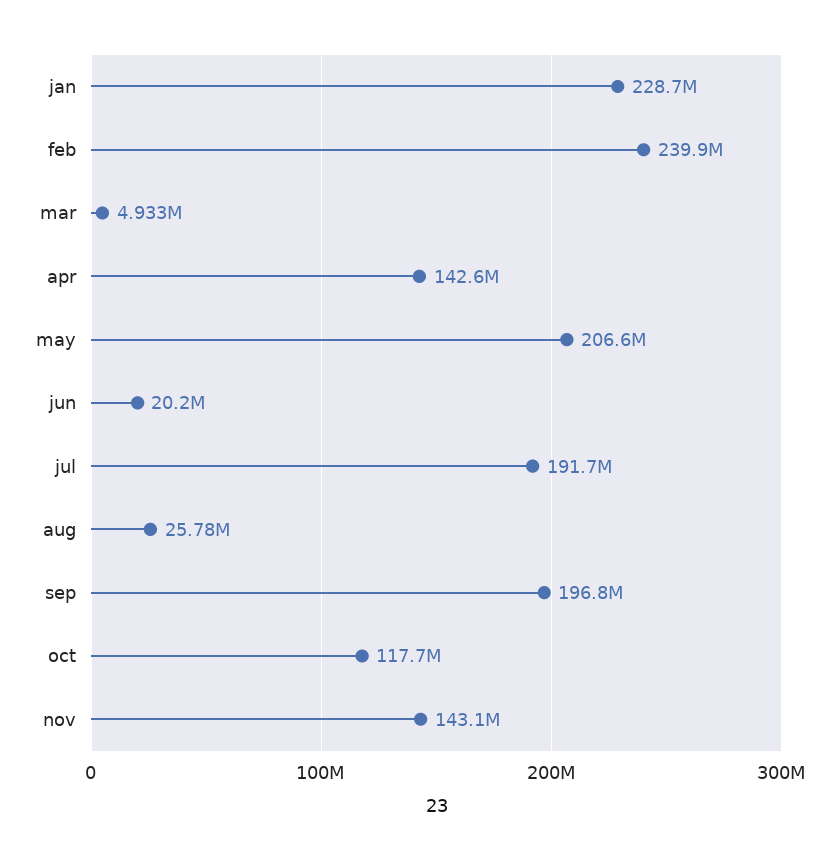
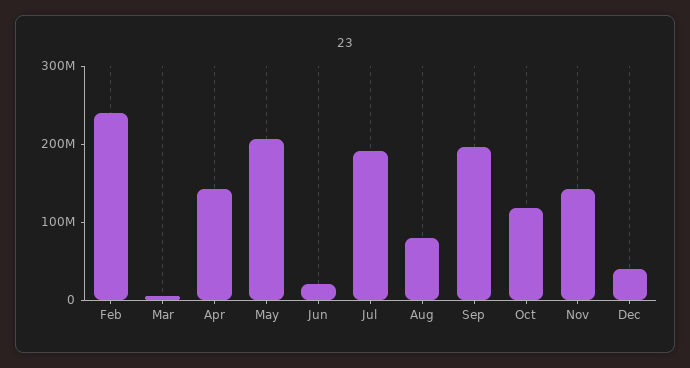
jan: 228700000 -> none
aug: 25780000 -> 80000000
Dec: none -> 40000000

